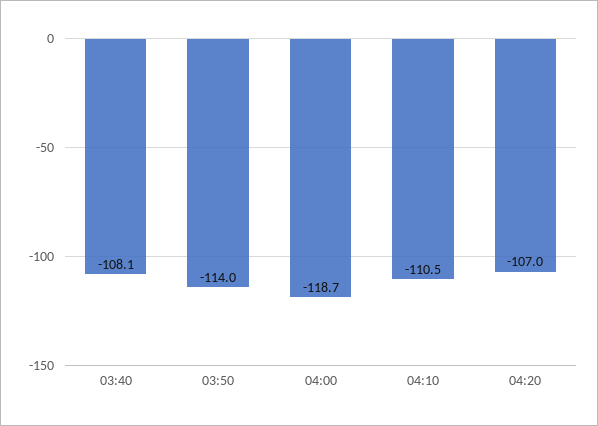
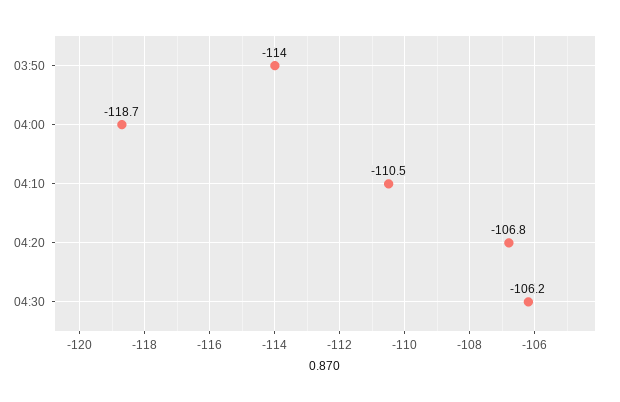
03:40: -108.1 -> none
04:20: -107 -> -106.8
04:30: none -> -106.2

